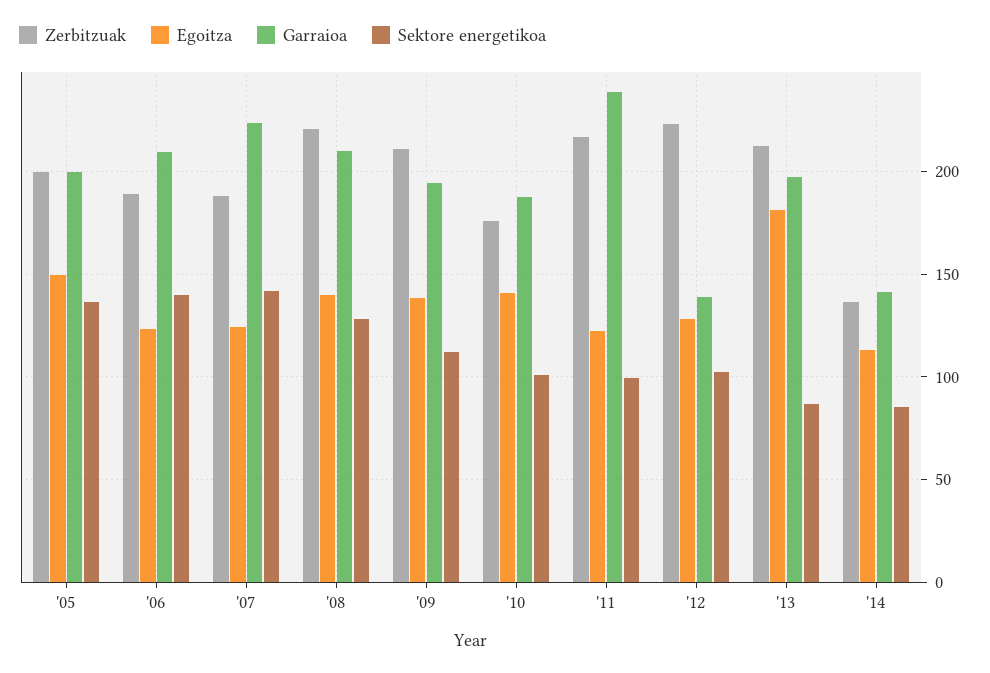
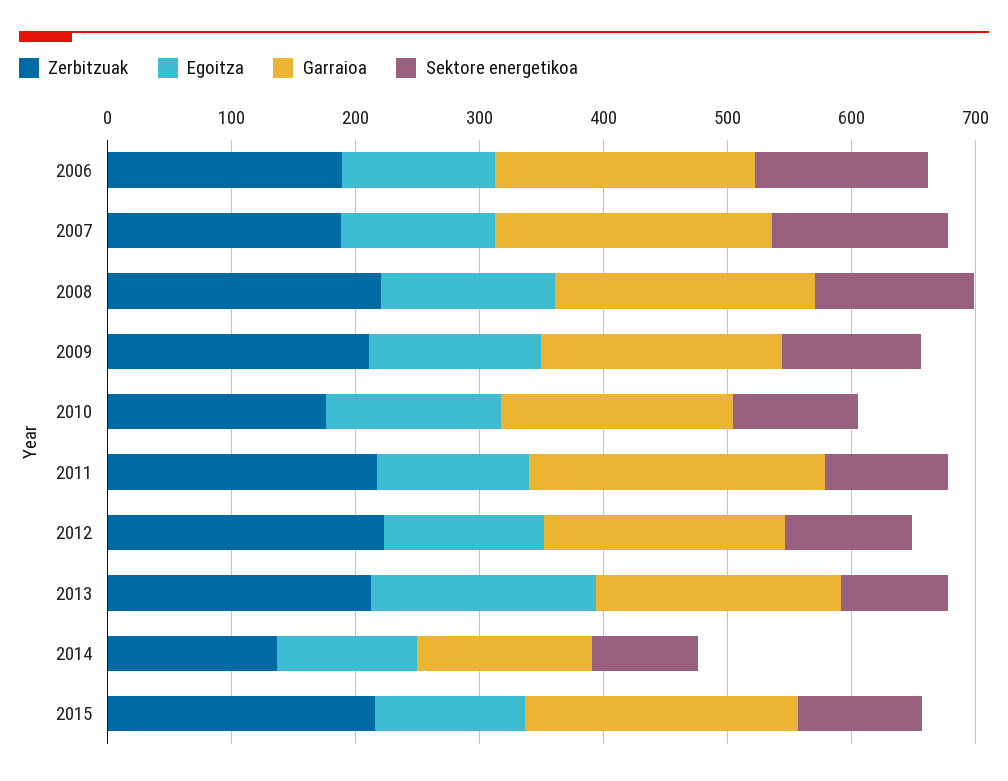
Zerbitzuak, '05: 200 -> none
Egoitza, '05: 150 -> none
Garraioa, '05: 200 -> none
Sektore energetikoa, '05: 135 -> none
Garraioa, '12: 140 -> 200
Zerbitzuak, 2015: none -> 220
Egoitza, 2015: none -> 120
Garraioa, 2015: none -> 220
Sektore energetikoa, 2015: none -> 100

